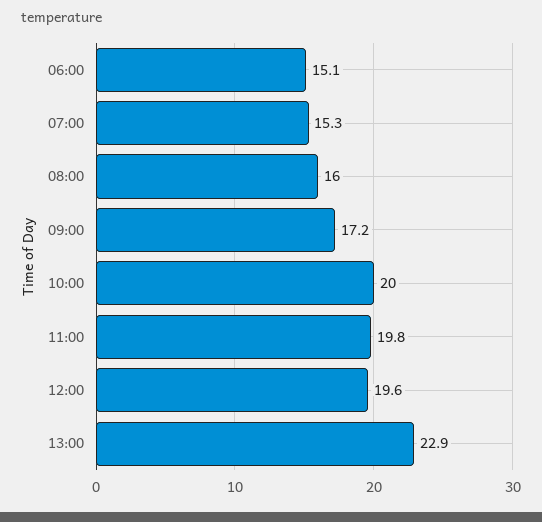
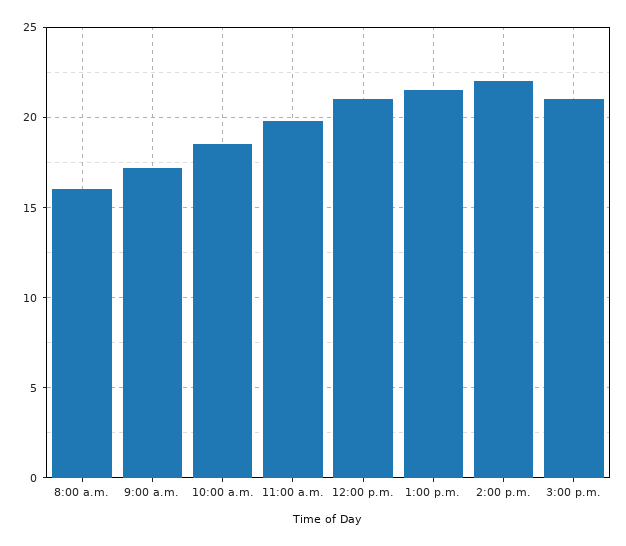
06:00: 15.1 -> none
07:00: 15.3 -> none
10:00: 20 -> 18.5
12:00: 19.6 -> 21
13:00: 22.9 -> 21.5
2:00 p.m.: none -> 22
3:00 p.m.: none -> 21

